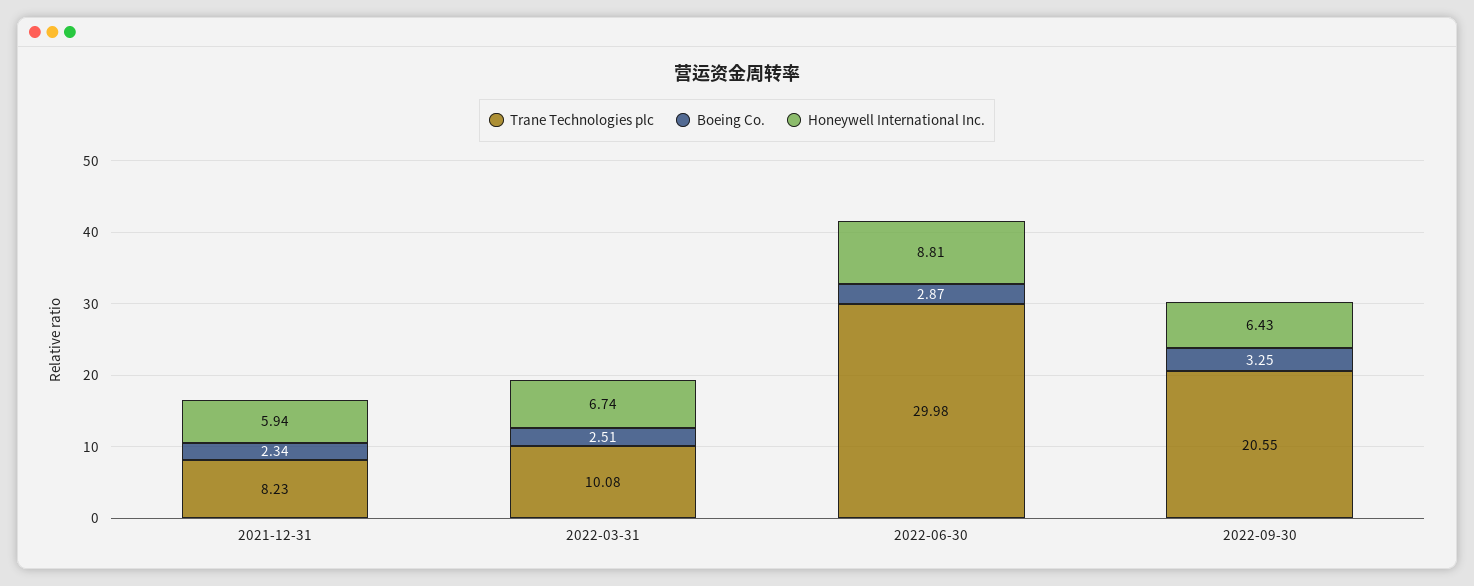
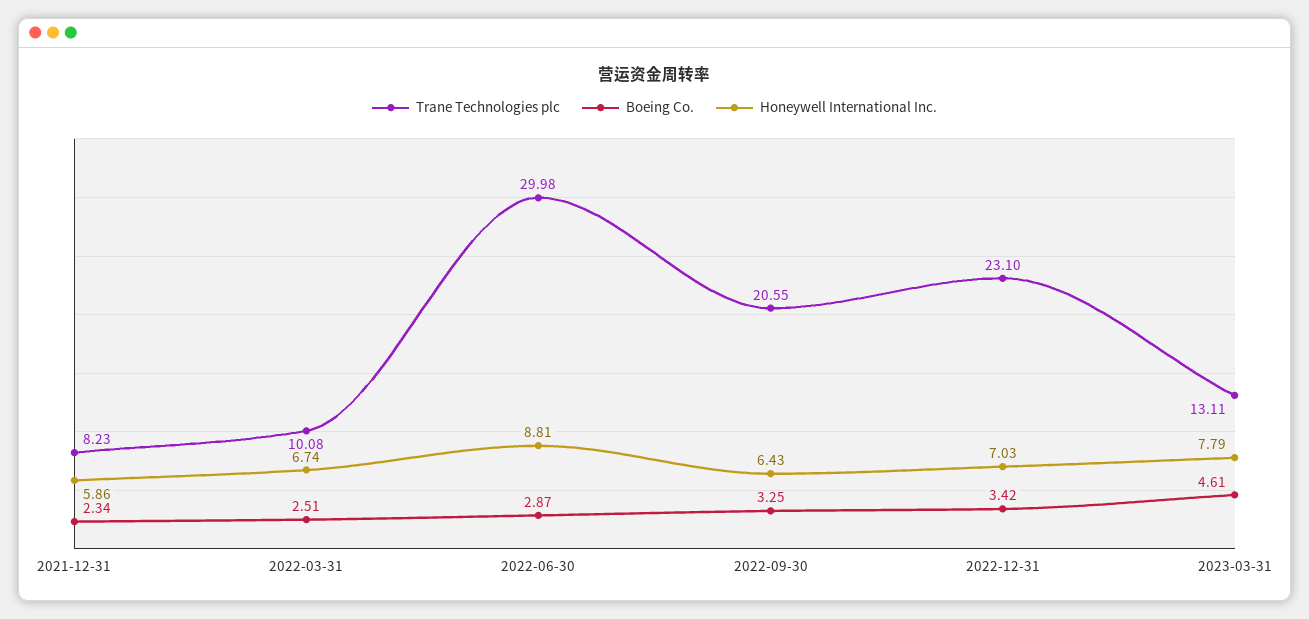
Honeywell International Inc., 2021-12-31: 5.94 -> 5.86
Trane Technologies plc, 2022-12-31: none -> 23.1
Boeing Co., 2022-12-31: none -> 3.42
Honeywell International Inc., 2022-12-31: none -> 7.03
Trane Technologies plc, 2023-03-31: none -> 13.11
Boeing Co., 2023-03-31: none -> 4.61
Honeywell International Inc., 2023-03-31: none -> 7.79

